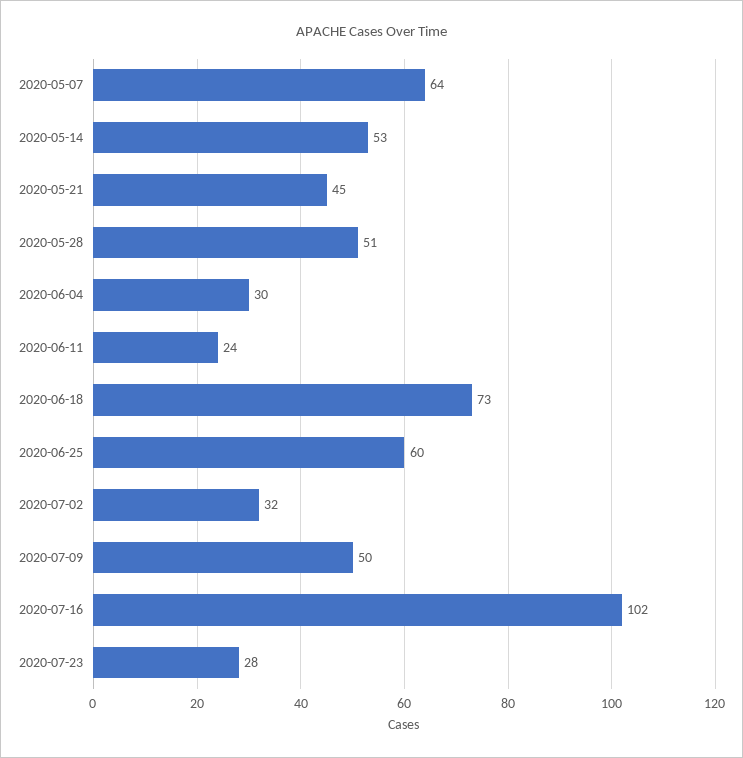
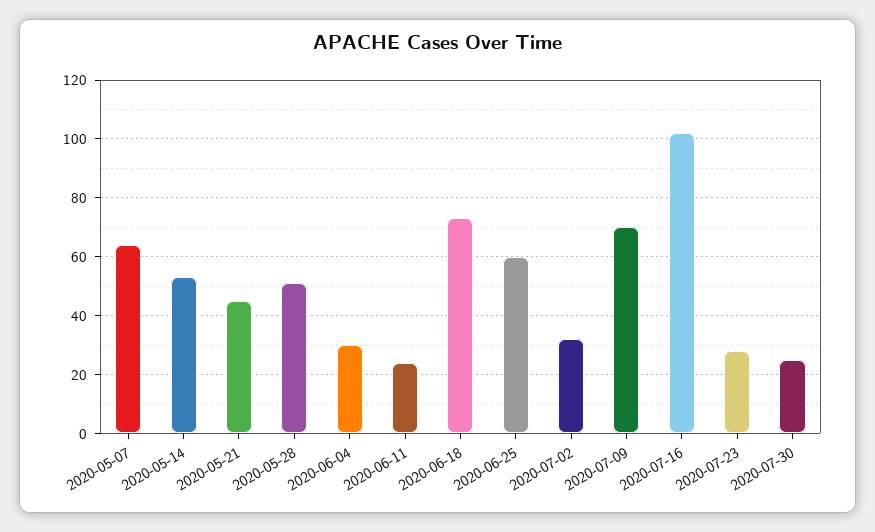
2020-07-09: 50 -> 70
2020-07-30: none -> 25

